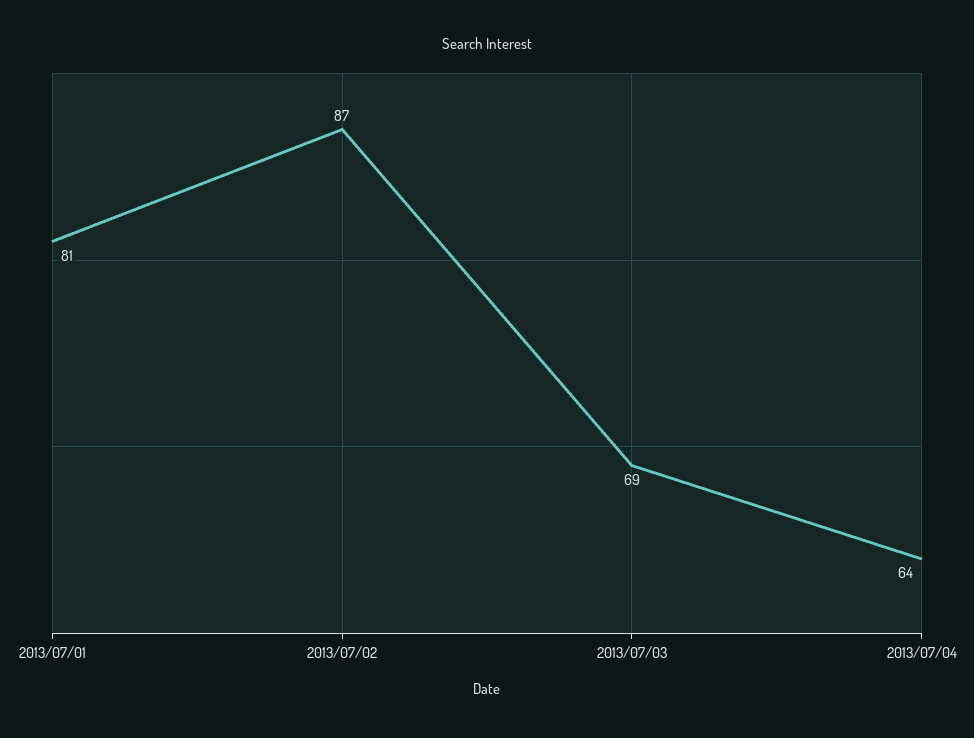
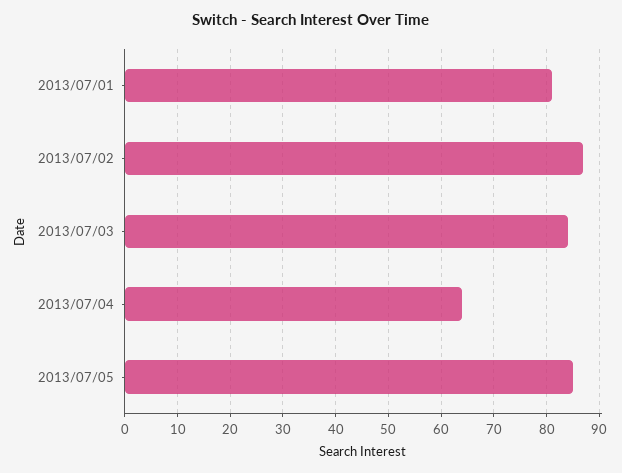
2013/07/03: 69 -> 85
2013/07/05: none -> 85

